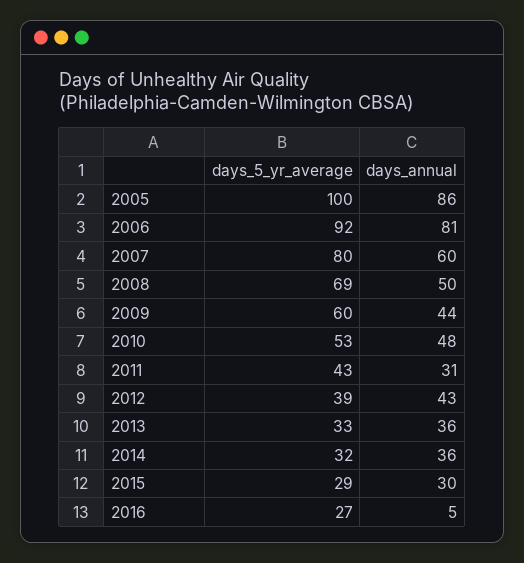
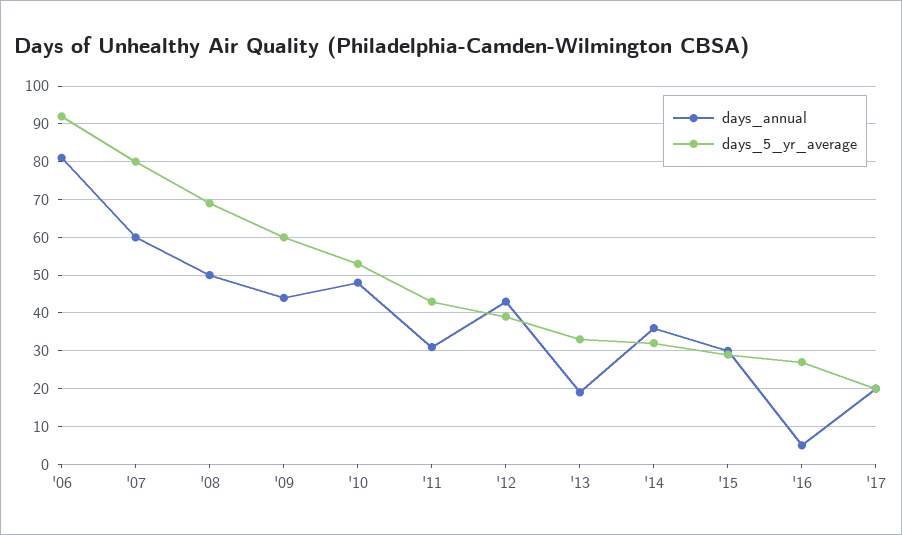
days_5_yr_average, 2005: 100 -> none
days_annual, 2005: 86 -> none
days_annual, 2013: 36 -> 20
days_annual, '17: none -> 20
days_5_yr_average, '17: none -> 20

